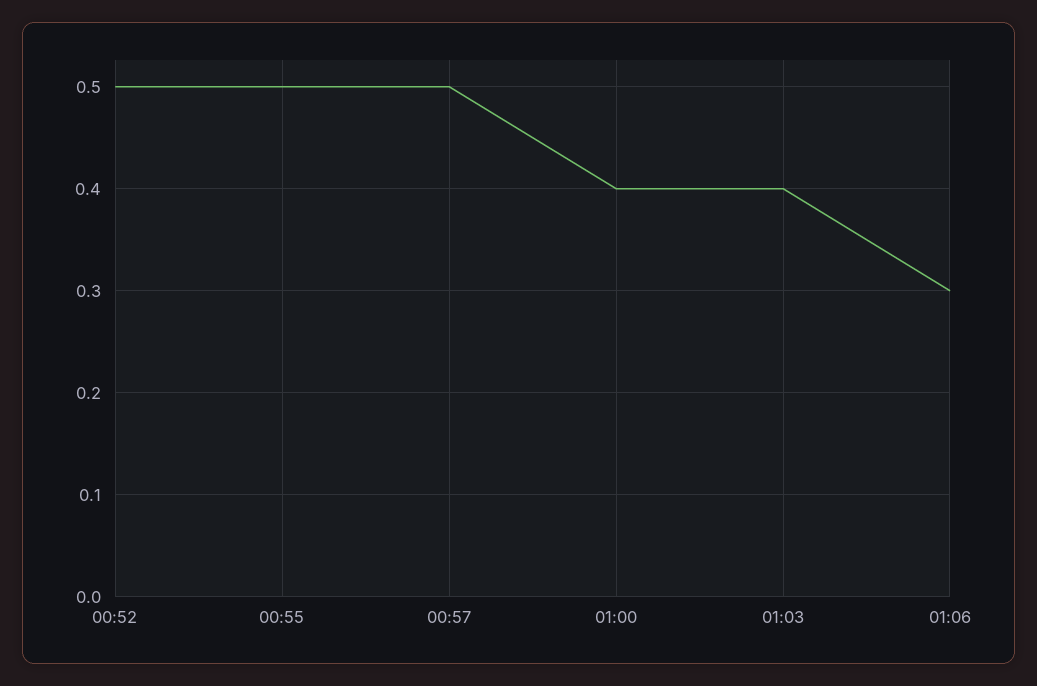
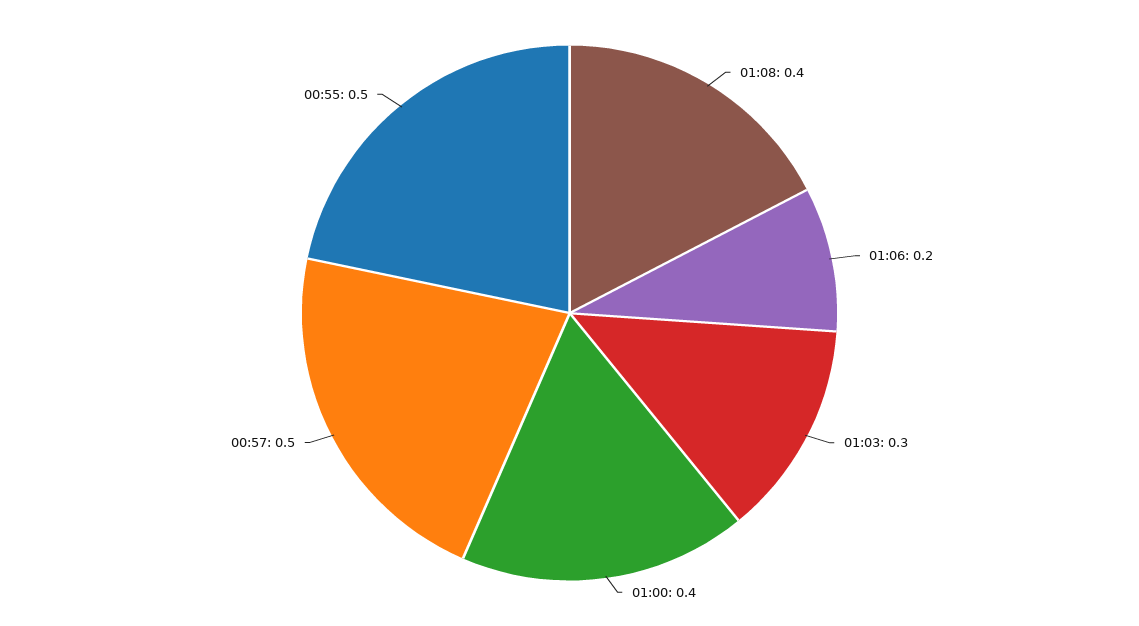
00:52: 0.5 -> none
01:03: 0.4 -> 0.3
01:06: 0.3 -> 0.2
01:08: none -> 0.4

